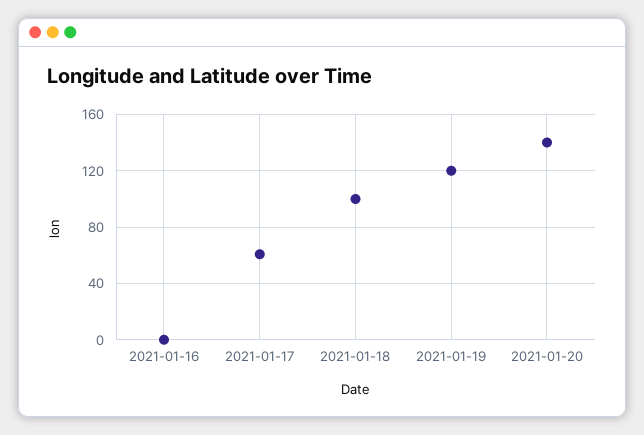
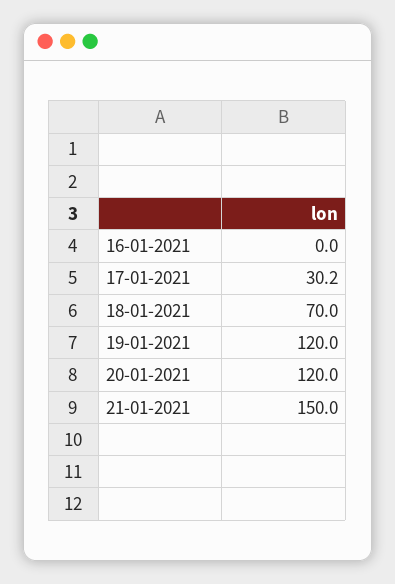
2021-01-17: 60 -> 30.2
2021-01-18: 100 -> 70
2021-01-20: 140 -> 120
21-01-2021: none -> 150

